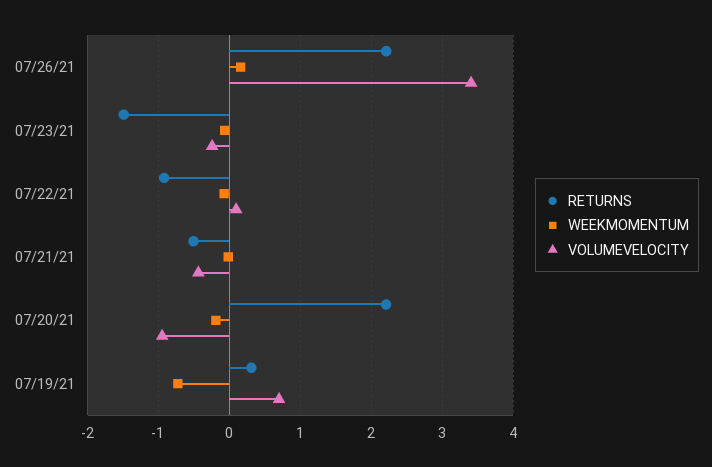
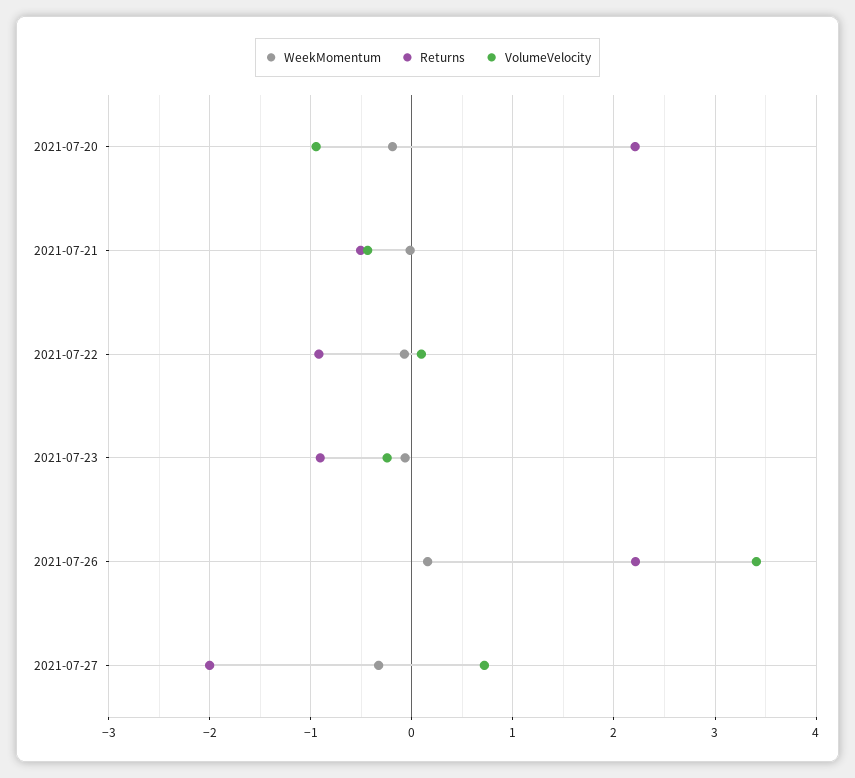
RETURNS, 07/23/21: -1.5 -> -0.9
RETURNS, 07/19/21: 0.3 -> none
WEEKMOMENTUM, 07/19/21: -0.7 -> none
VOLUMEVELOCITY, 07/19/21: 0.7 -> none
WEEKMOMENTUM, 2021-07-27: none -> -0.3
RETURNS, 2021-07-27: none -> -2
VOLUMEVELOCITY, 2021-07-27: none -> 0.7

